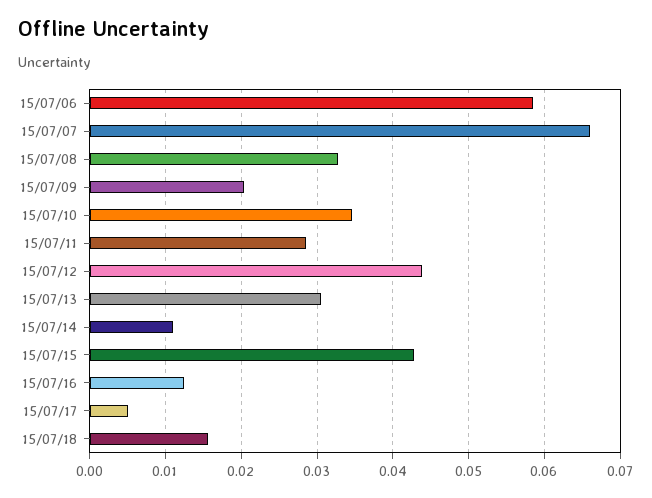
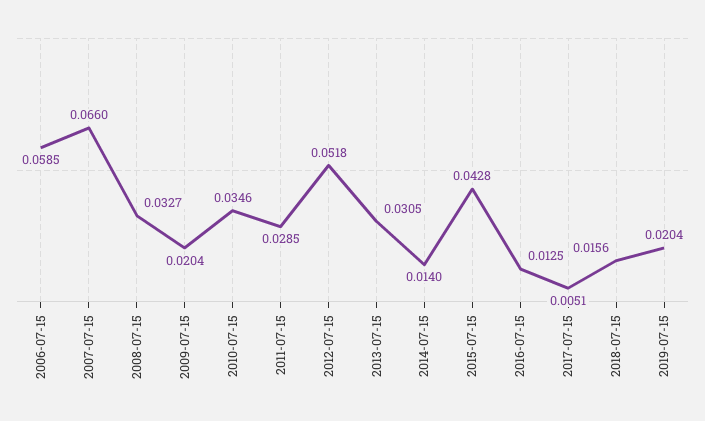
15/07/12: 0.044 -> 0.0518
15/07/14: 0.011 -> 0.014
2019-07-15: none -> 0.0204

